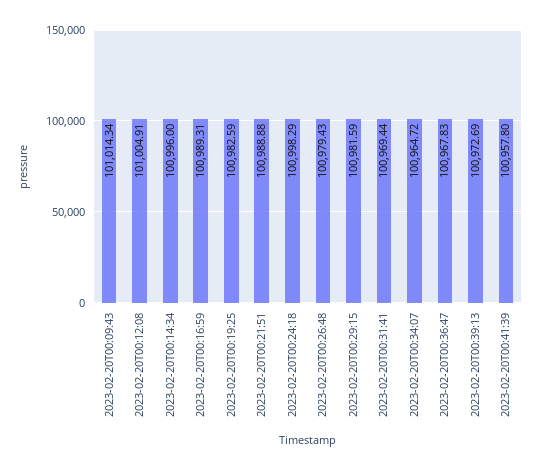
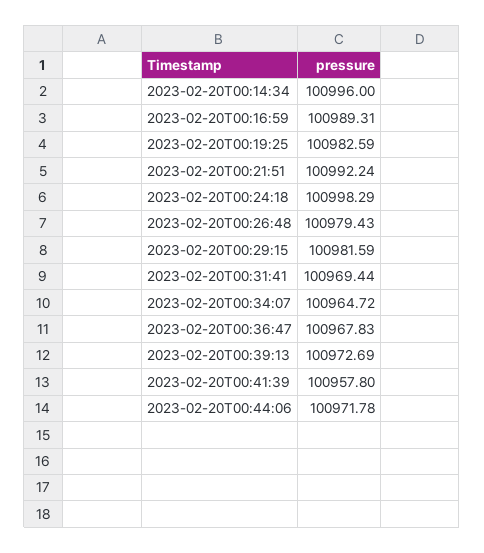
2023-02-20T00:09:43: 101014.34 -> none
2023-02-20T00:12:08: 101004.91 -> none
2023-02-20T00:21:51: 100988.88 -> 100992.24
2023-02-20T00:44:06: none -> 100971.78

